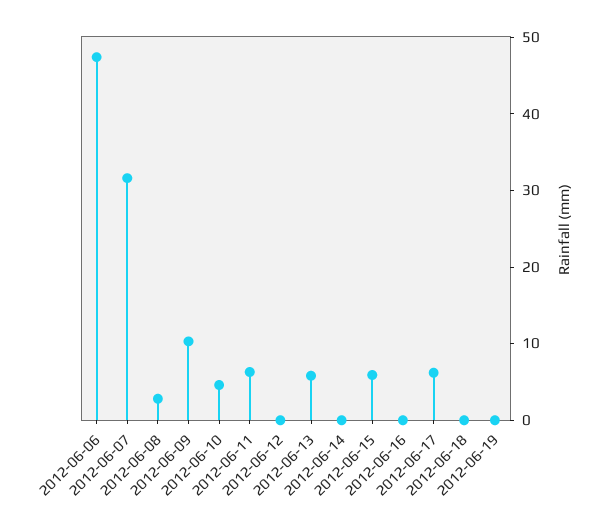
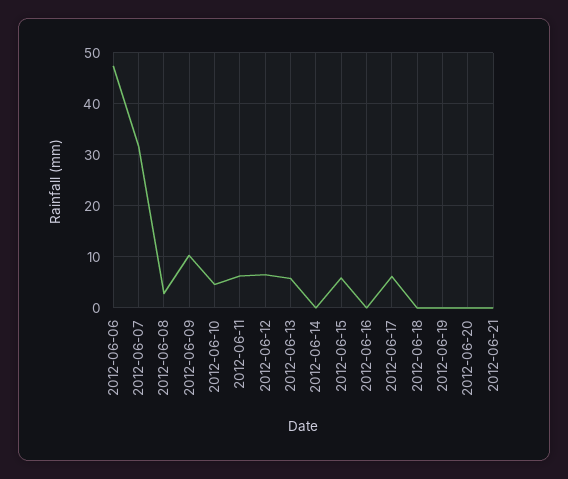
2012-06-12: 0 -> 6
2012-06-20: none -> 0
2012-06-21: none -> 0

